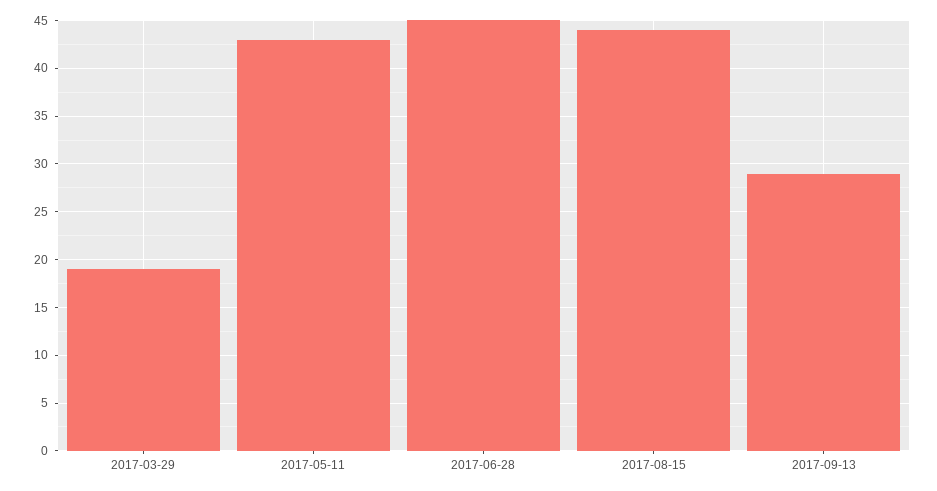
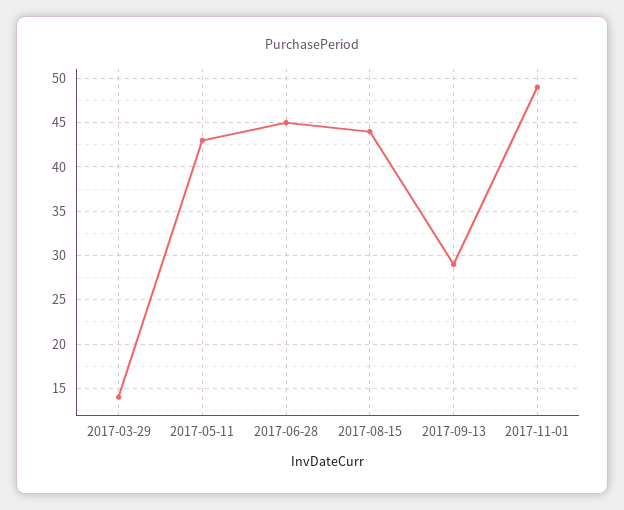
2017-03-29: 19 -> 14
2017-11-01: none -> 49

